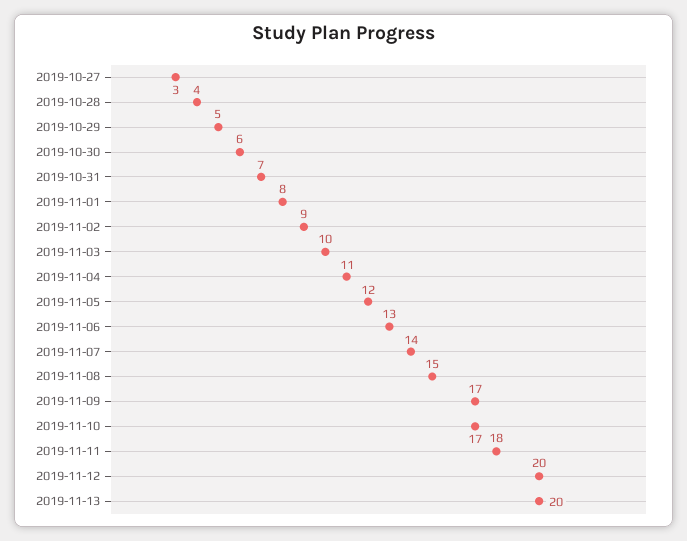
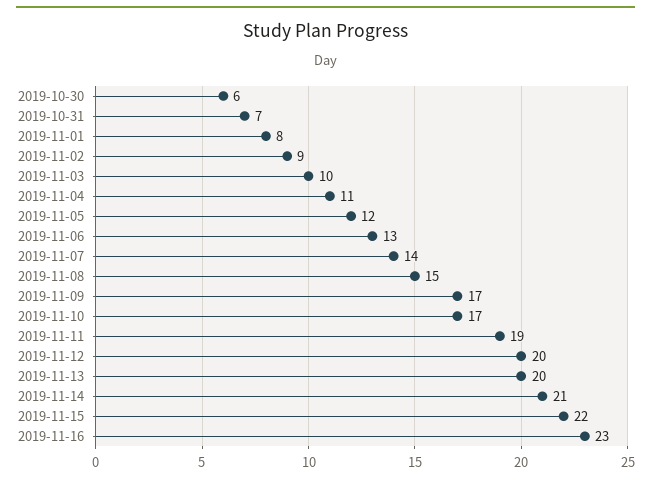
2019-10-27: 3 -> none
2019-10-28: 4 -> none
2019-10-29: 5 -> none
2019-11-11: 18 -> 19
2019-11-14: none -> 21
2019-11-15: none -> 22
2019-11-16: none -> 23

